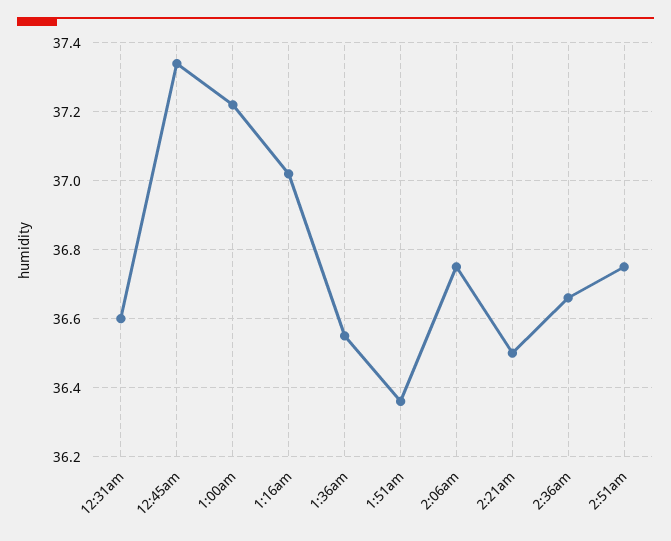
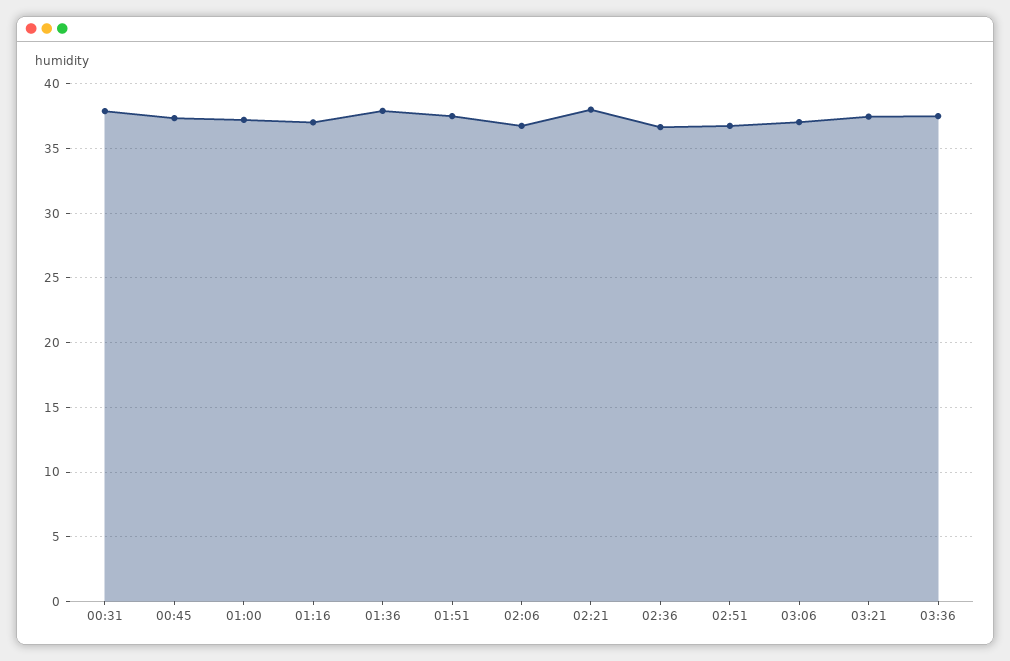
12:31am: 36.6 -> 38
1:36am: 36.55 -> 38
1:51am: 36.35 -> 37.5
2:21am: 36.5 -> 38
03:06: none -> 37
03:21: none -> 37.5
03:36: none -> 37.5

